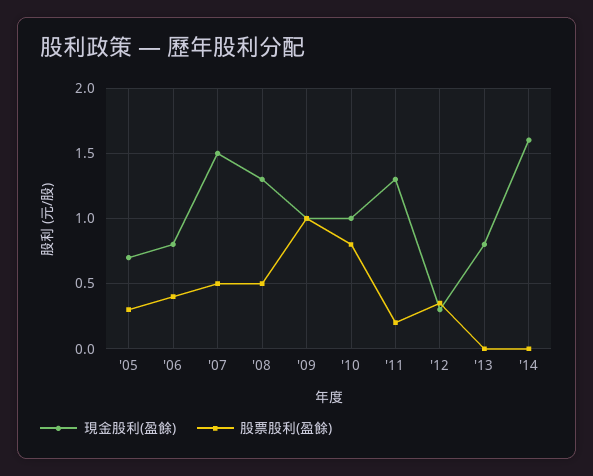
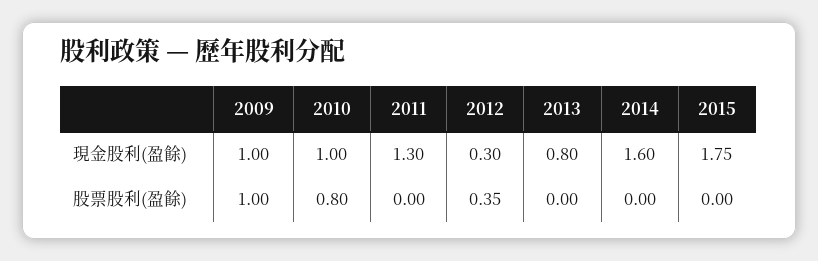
現金股利(盈餘), '05: 0.7 -> none
股票股利(盈餘), '05: 0.3 -> none
現金股利(盈餘), '06: 0.8 -> none
股票股利(盈餘), '06: 0.4 -> none
現金股利(盈餘), '07: 1.5 -> none
股票股利(盈餘), '07: 0.5 -> none
現金股利(盈餘), '08: 1.3 -> none
股票股利(盈餘), '08: 0.5 -> none
股票股利(盈餘), '11: 0.2 -> 0
現金股利(盈餘), 2015: none -> 1.75
股票股利(盈餘), 2015: none -> 0

